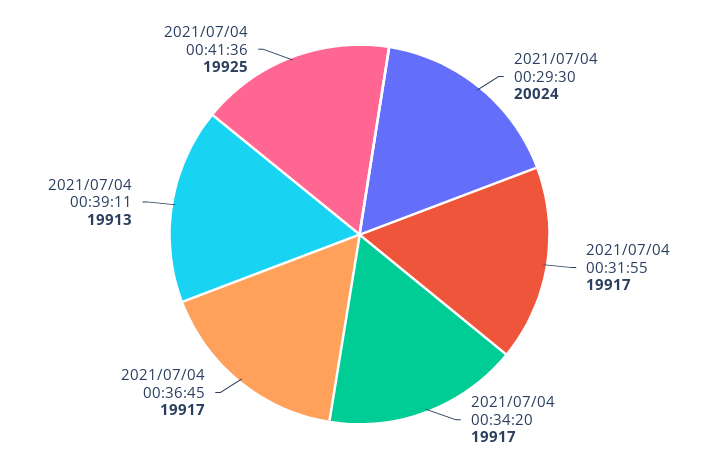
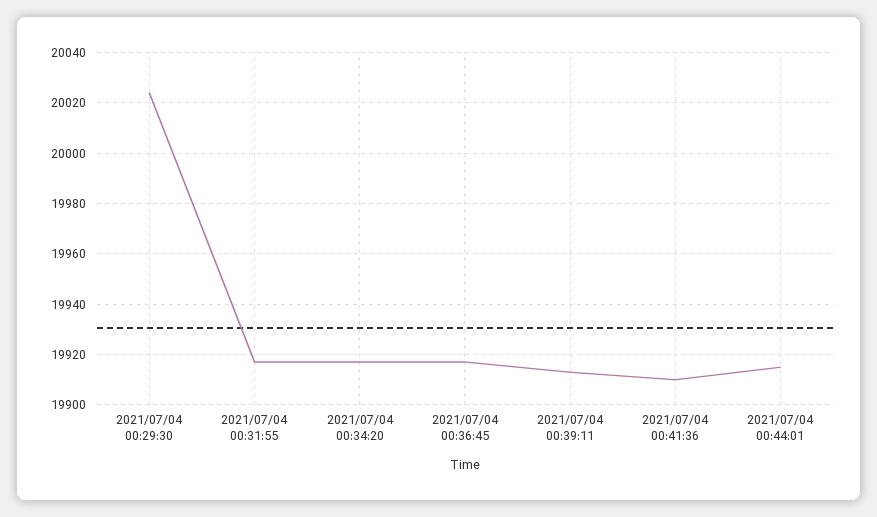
2021/07/04 00:41:36: 19925 -> 19910
2021/07/04 00:44:01: none -> 19915

